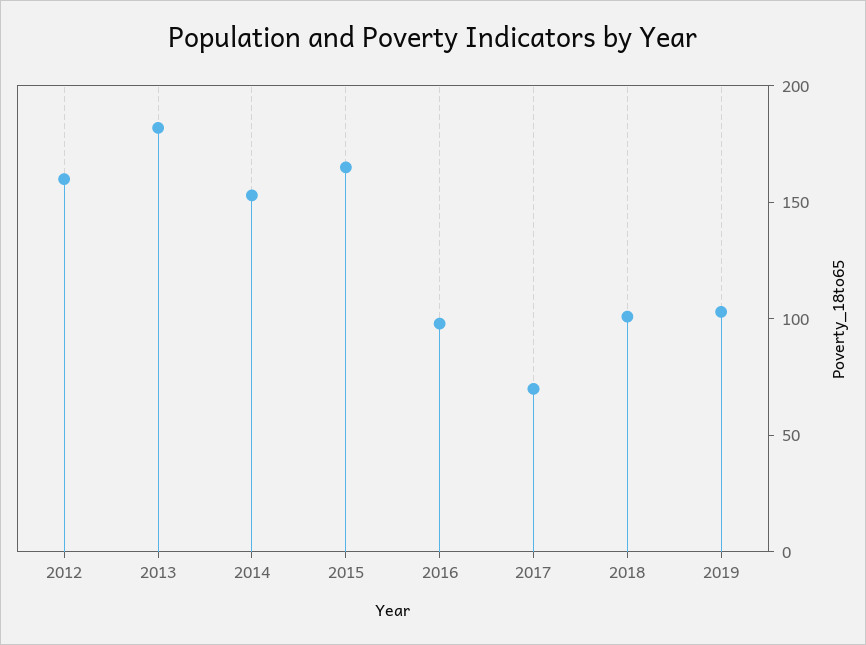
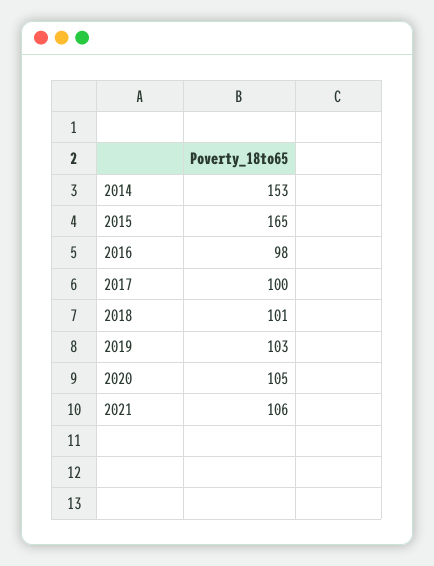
2012: 160 -> none
2013: 180 -> none
2017: 70 -> 100
2020: none -> 105
2021: none -> 106

